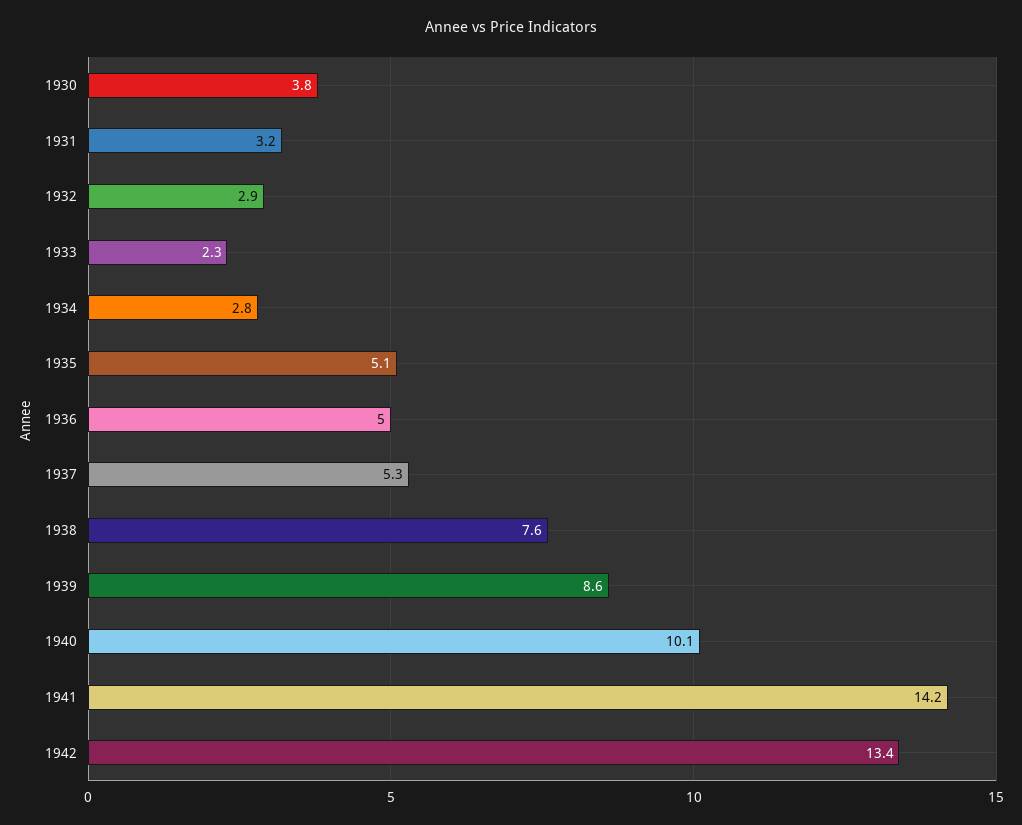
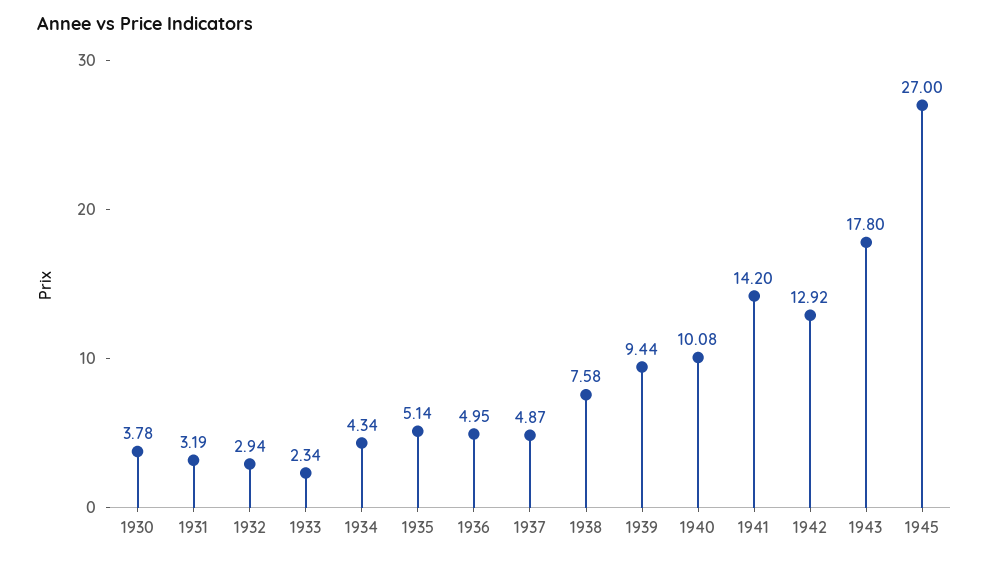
1934: 2.8 -> 4.34
1937: 5.3 -> 4.87
1939: 8.6 -> 9.44
1942: 13.4 -> 12.92
1943: none -> 17.8
1945: none -> 27

